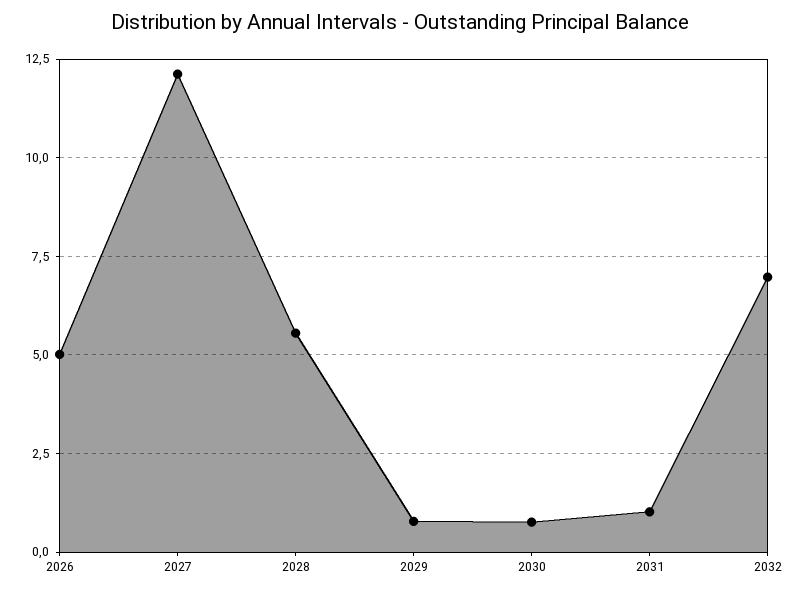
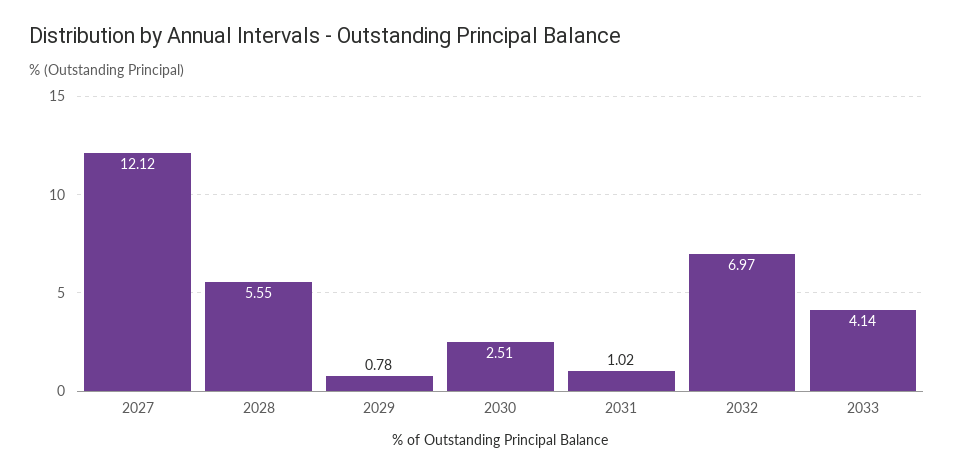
2026: 5 -> none
2030: 0.75 -> 2.51
2033: none -> 4.14

